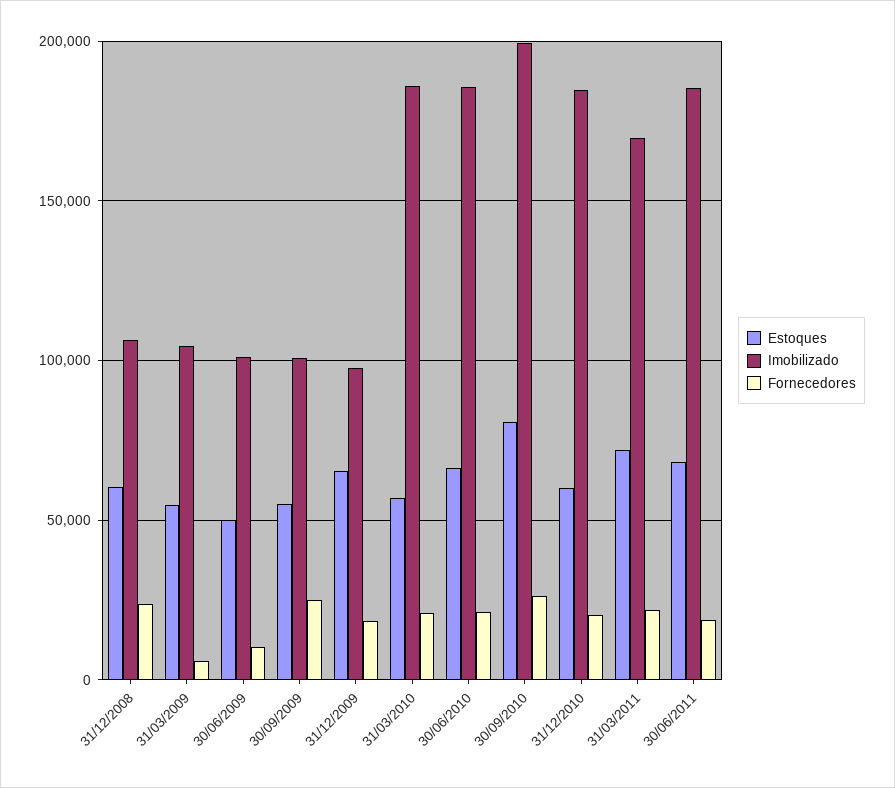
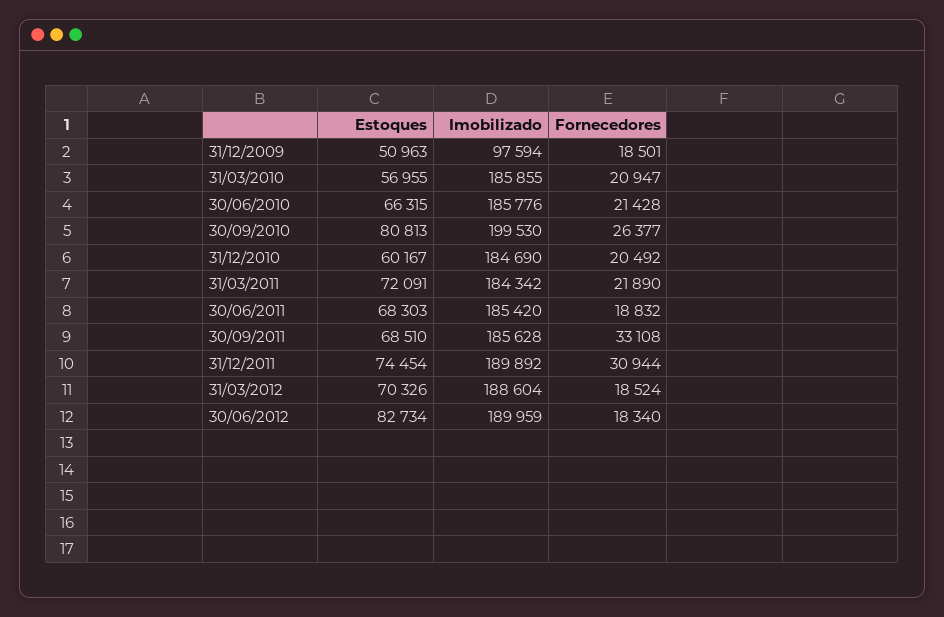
Estoques, 31/12/2008: 60000 -> none
Imobilizado, 31/12/2008: 105000 -> none
Fornecedores, 31/12/2008: 25000 -> none
Estoques, 31/03/2009: 55000 -> none
Imobilizado, 31/03/2009: 105000 -> none
Fornecedores, 31/03/2009: 5000 -> none
Estoques, 30/06/2009: 50000 -> none
Imobilizado, 30/06/2009: 100000 -> none
Fornecedores, 30/06/2009: 10000 -> none
Estoques, 30/09/2009: 55000 -> none
Imobilizado, 30/09/2009: 100000 -> none
Fornecedores, 30/09/2009: 25000 -> none
Estoques, 31/12/2009: 65000 -> 50963
Imobilizado, 31/03/2011: 170000 -> 184342
Estoques, 30/09/2011: none -> 68510
Imobilizado, 30/09/2011: none -> 185628
Fornecedores, 30/09/2011: none -> 33108
Estoques, 31/12/2011: none -> 74454
Imobilizado, 31/12/2011: none -> 189892
Fornecedores, 31/12/2011: none -> 30944
Estoques, 31/03/2012: none -> 70326
Imobilizado, 31/03/2012: none -> 188604
Fornecedores, 31/03/2012: none -> 18524
Estoques, 30/06/2012: none -> 82734
Imobilizado, 30/06/2012: none -> 189959
Fornecedores, 30/06/2012: none -> 18340

